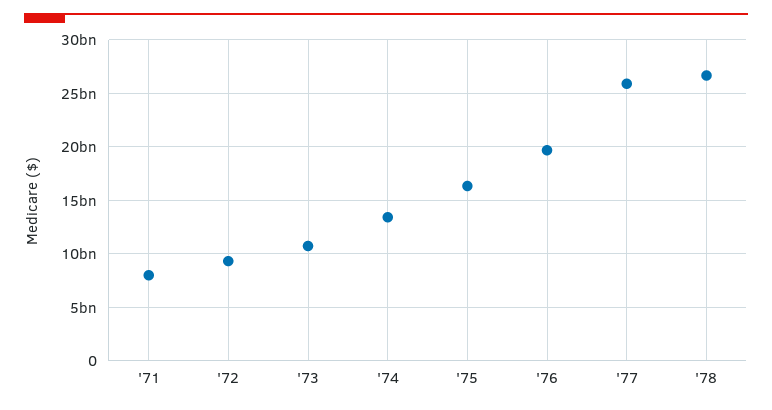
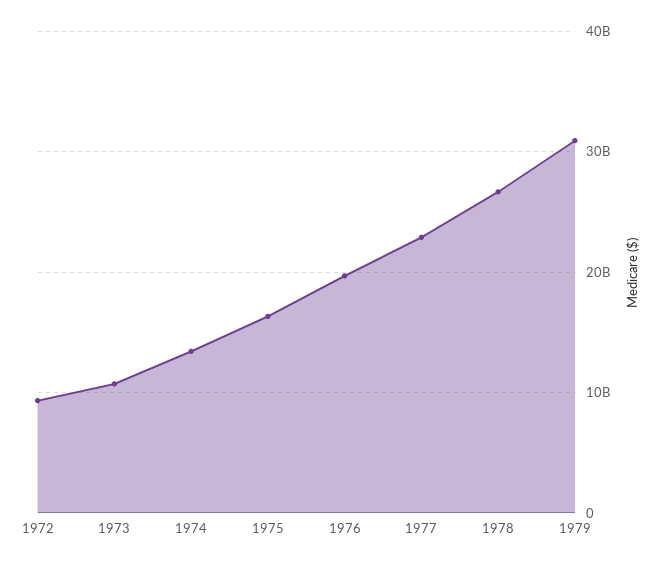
'71: 8000000000 -> none
'77: 26000000000 -> 23000000000
1979: none -> 31000000000

